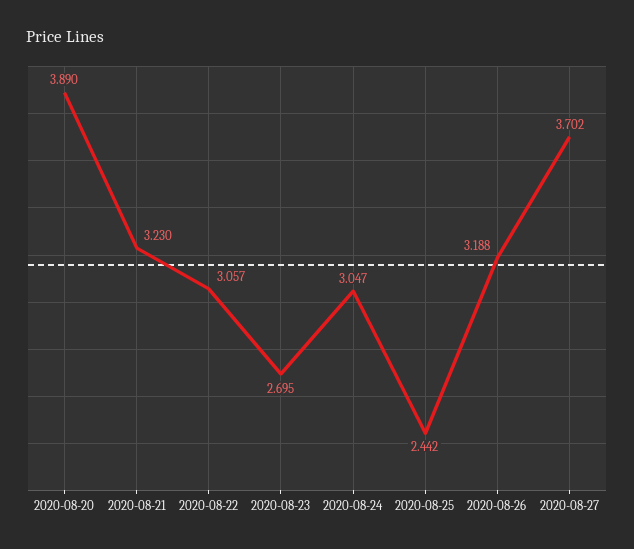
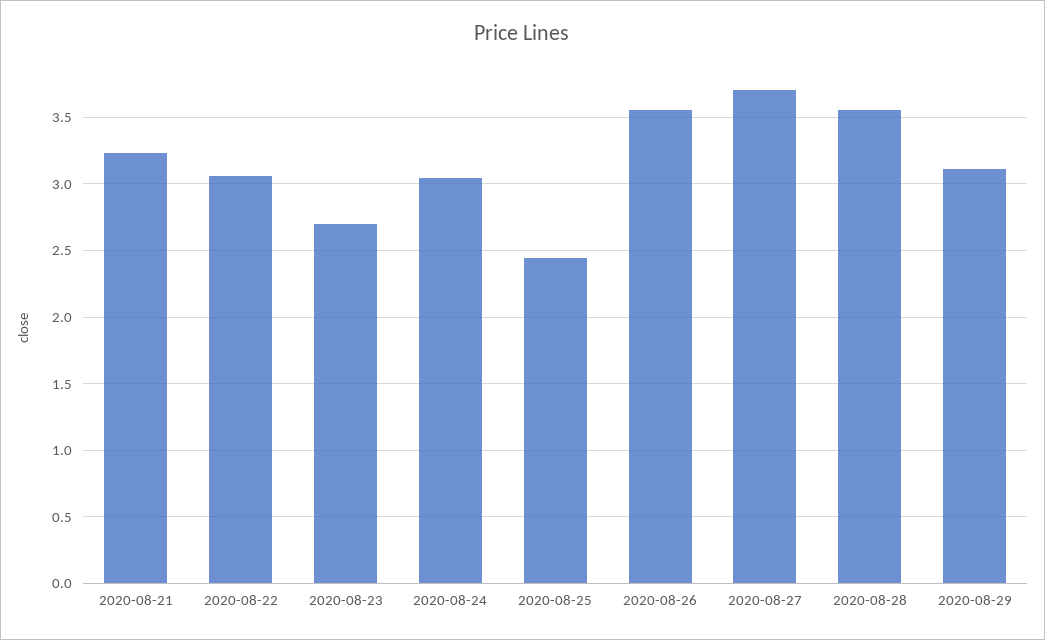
2020-08-20: 3.89 -> none
2020-08-26: 3.188 -> 3.55
2020-08-28: none -> 3.55
2020-08-29: none -> 3.1

